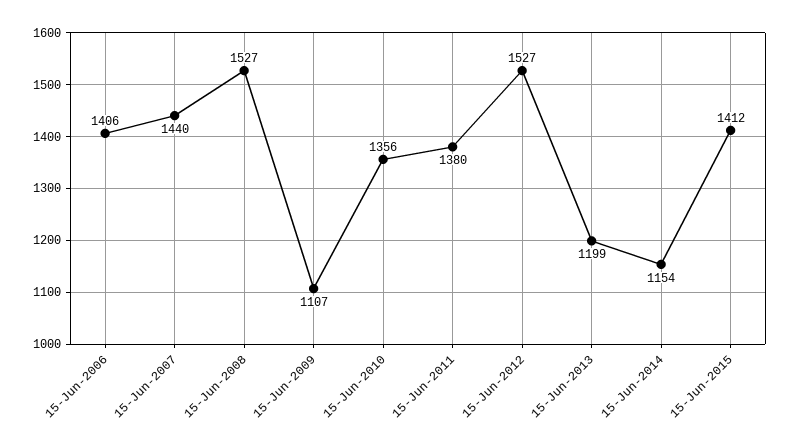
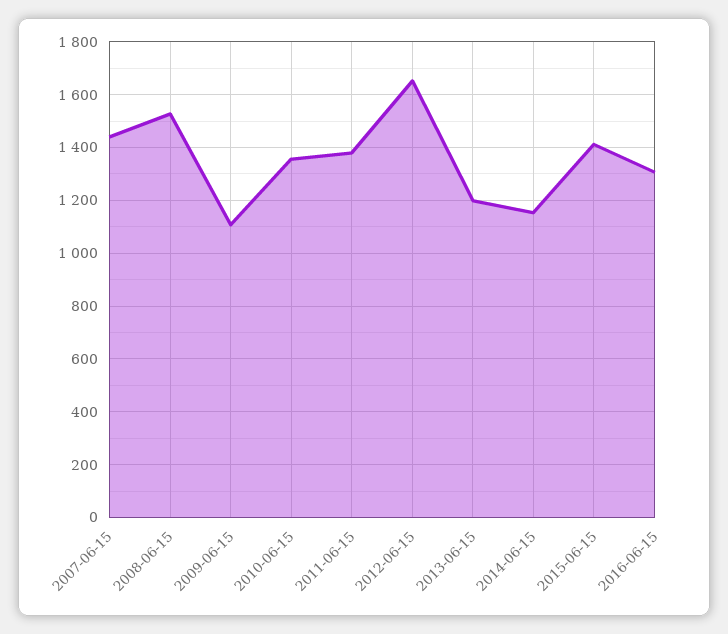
15-Jun-2006: 1406 -> none
15-Jun-2012: 1527 -> 1650
2016-06-15: none -> 1300

